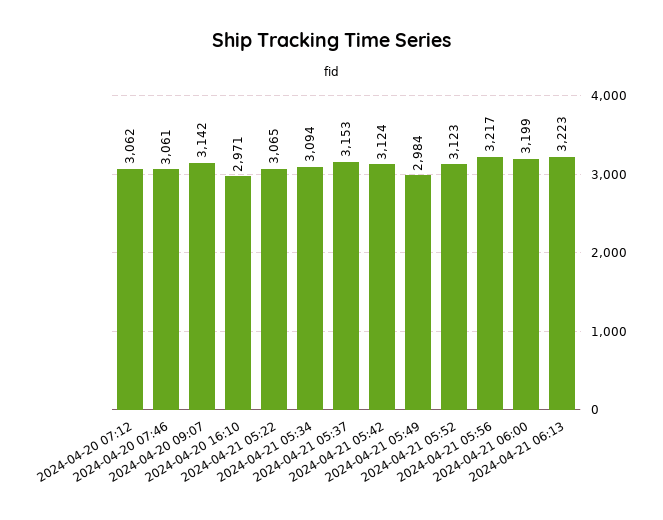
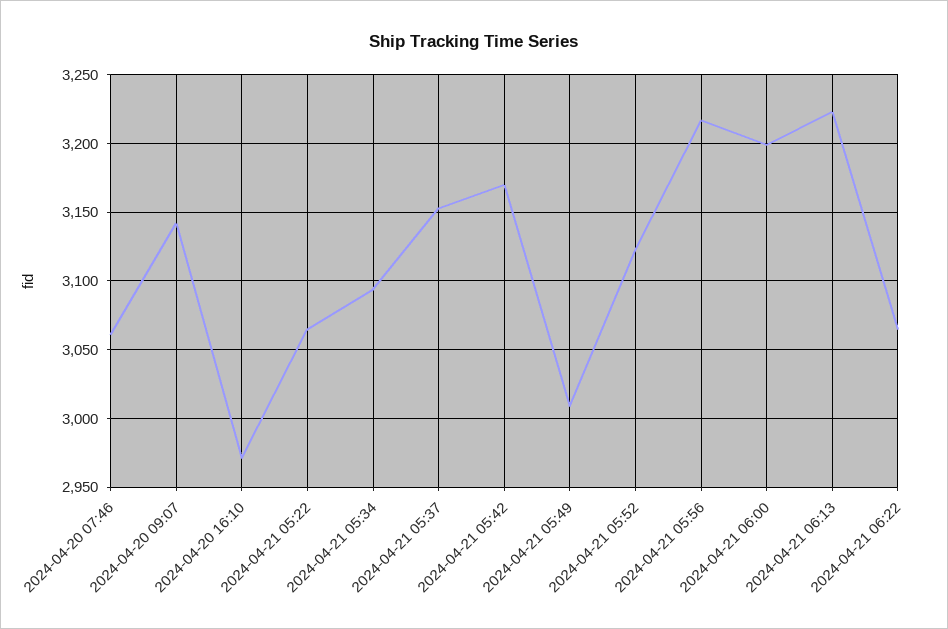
2024-04-20 07:12: 3062 -> none
2024-04-21 05:42: 3124 -> 3170
2024-04-21 05:49: 2984 -> 3010
2024-04-21 06:22: none -> 3065

